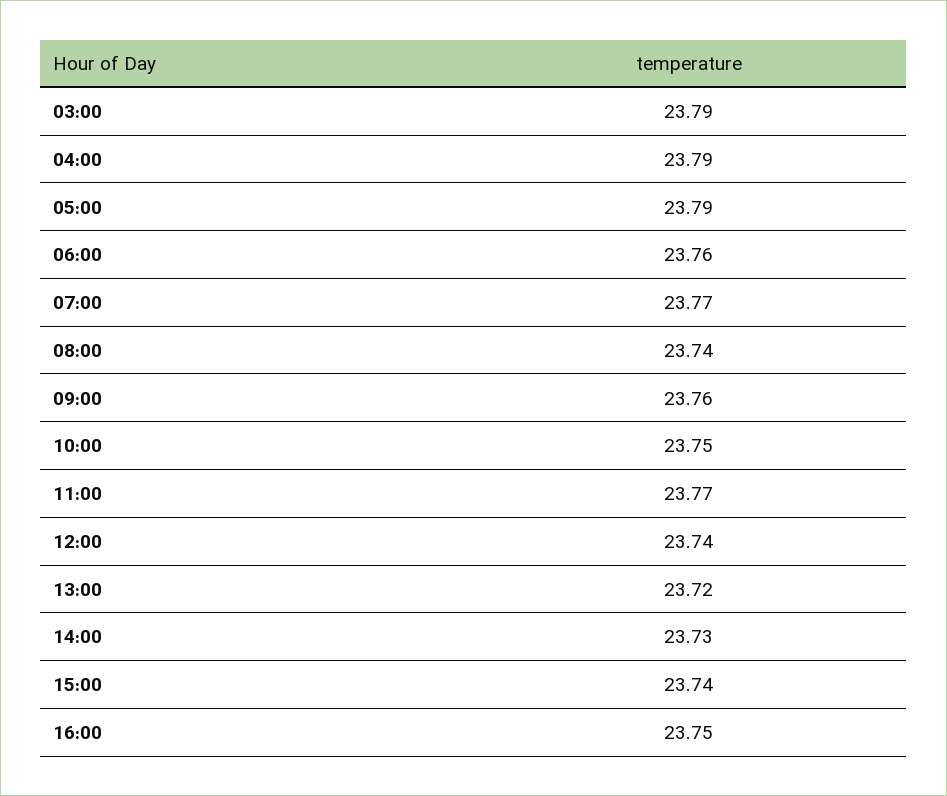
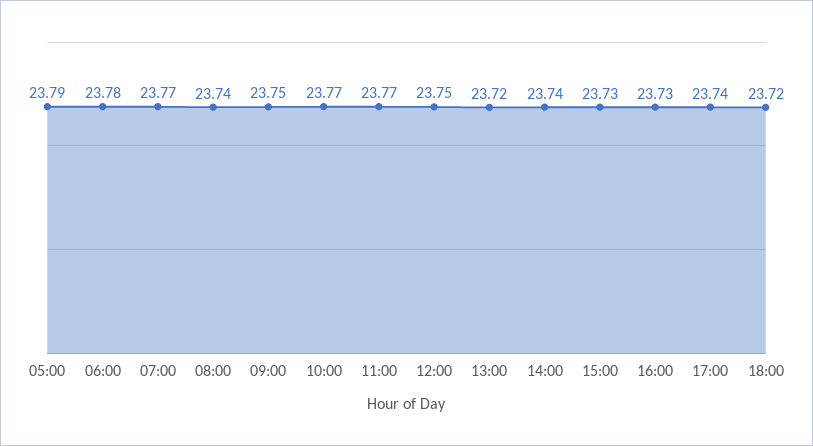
03:00: 23.79 -> none
04:00: 23.79 -> none
06:00: 23.76 -> 23.78
09:00: 23.76 -> 23.75
10:00: 23.75 -> 23.77
12:00: 23.74 -> 23.75
14:00: 23.73 -> 23.74
15:00: 23.74 -> 23.73
16:00: 23.75 -> 23.73
17:00: none -> 23.74
18:00: none -> 23.72

